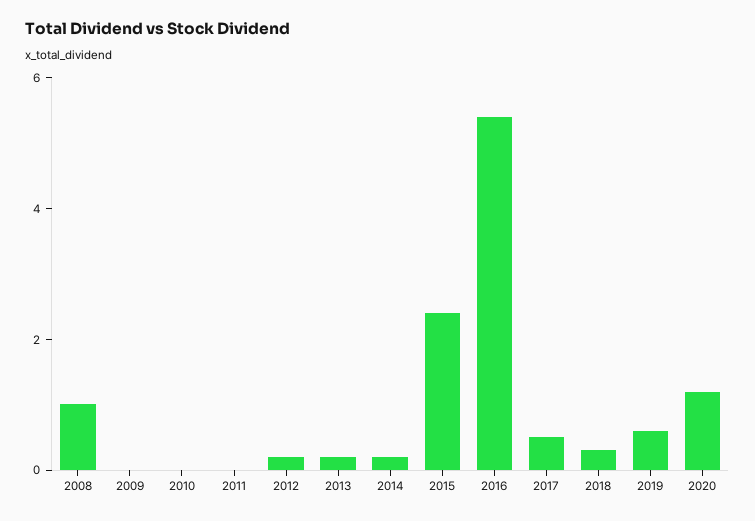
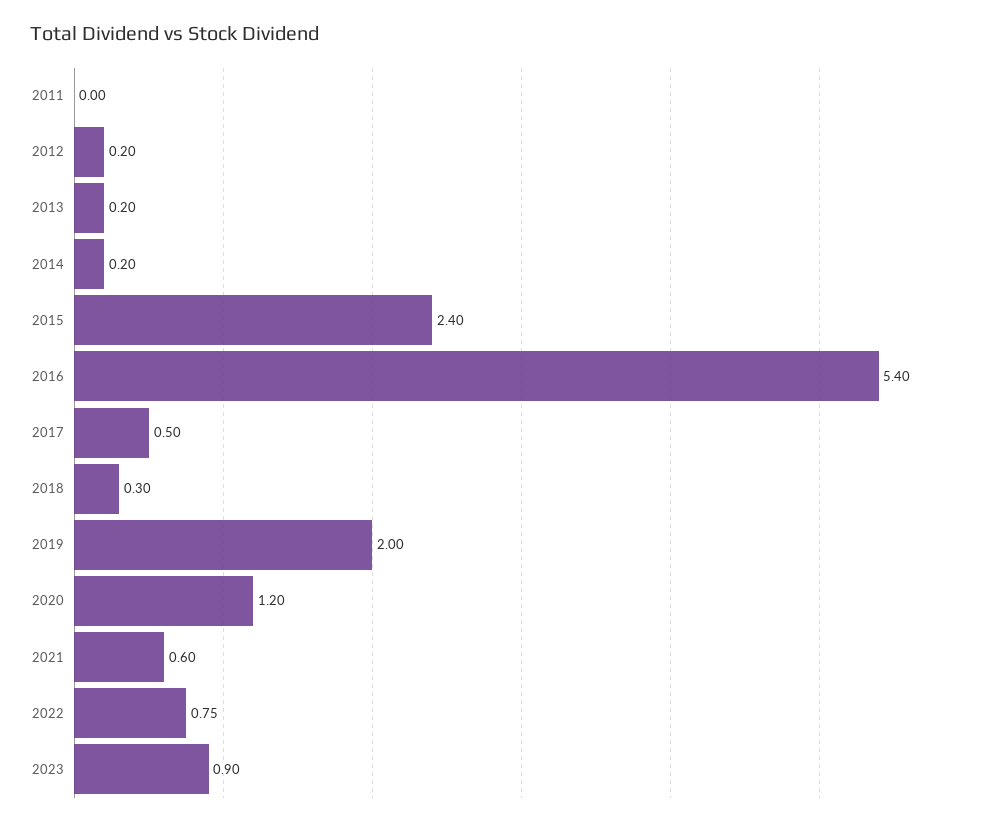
2008: 1 -> none
2009: 0 -> none
2010: 0 -> none
2019: 0.5 -> 2
2021: none -> 0.6
2022: none -> 0.75
2023: none -> 0.9

